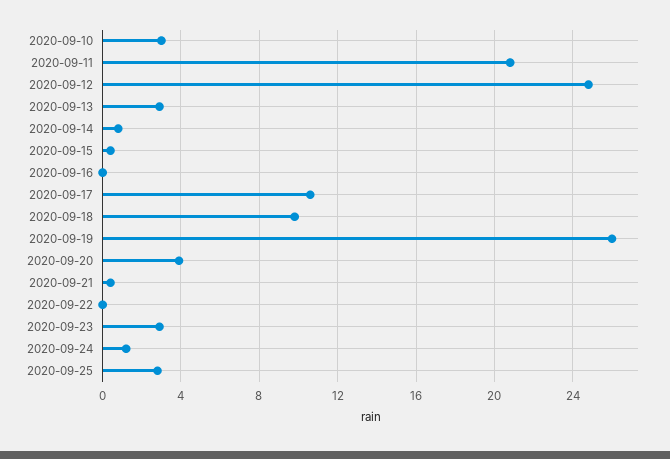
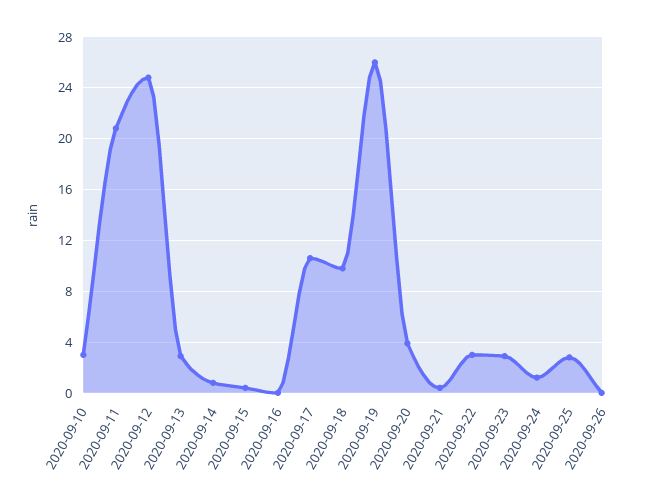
2020-09-22: 0 -> 3
2020-09-26: none -> 0

